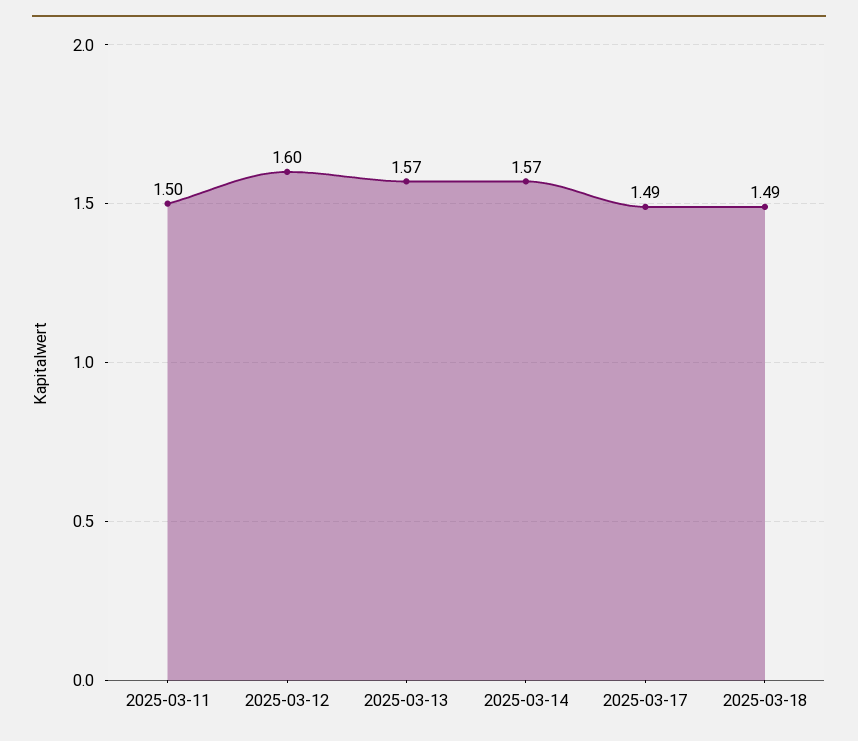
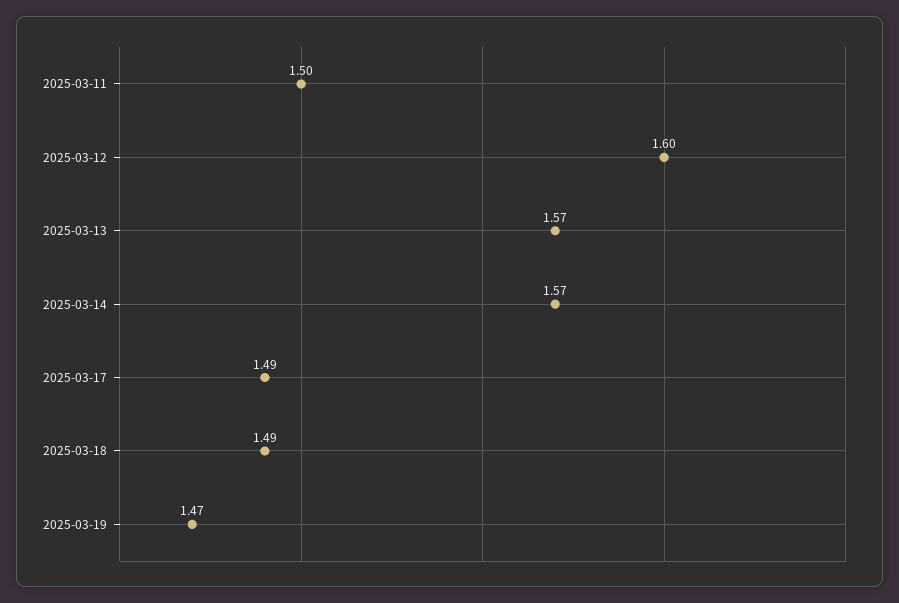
2025-03-19: none -> 1.47

